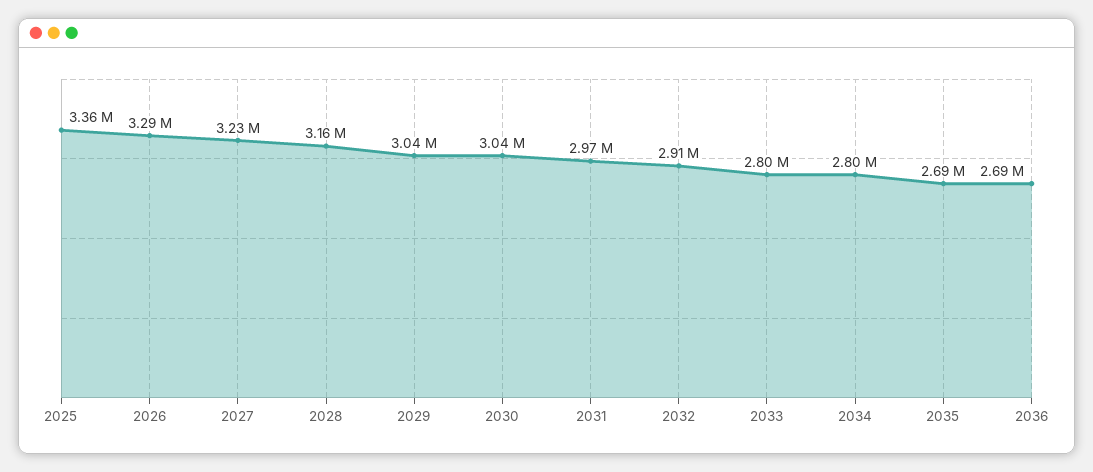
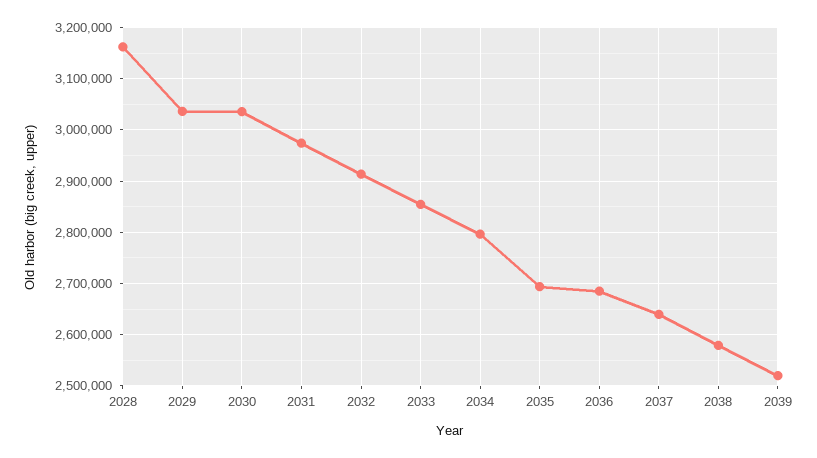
2025: 3360000 -> none
2026: 3290000 -> none
2027: 3230000 -> none
2033: 2800000 -> 2860000
2037: none -> 2640000
2038: none -> 2580000
2039: none -> 2520000

